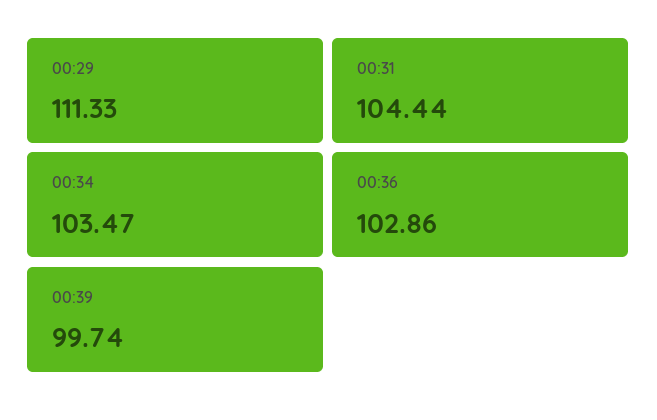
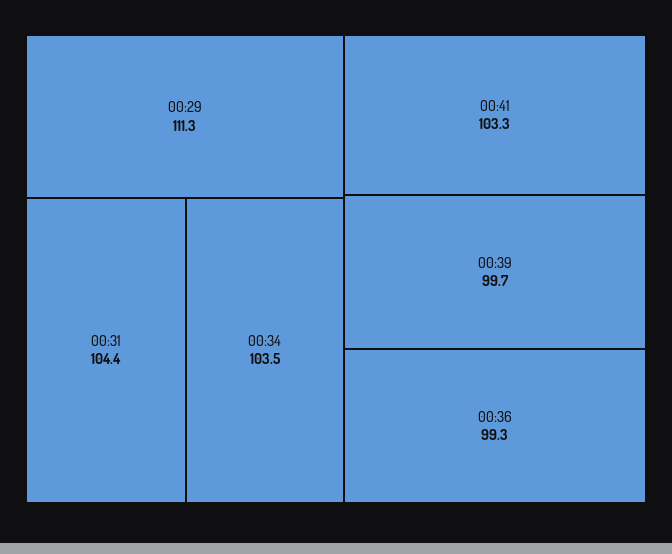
00:36: 102.86 -> 99.3
00:41: none -> 103.3

